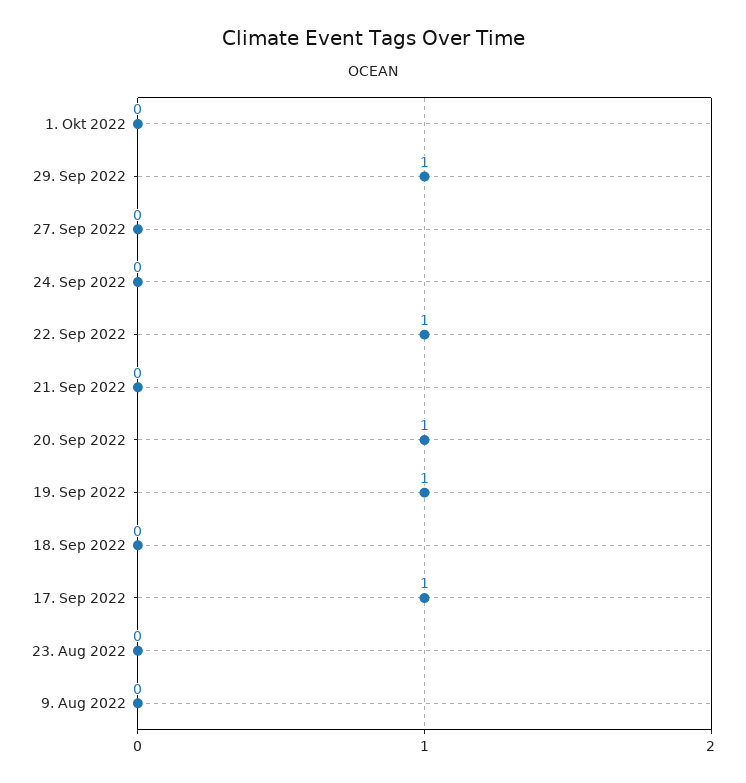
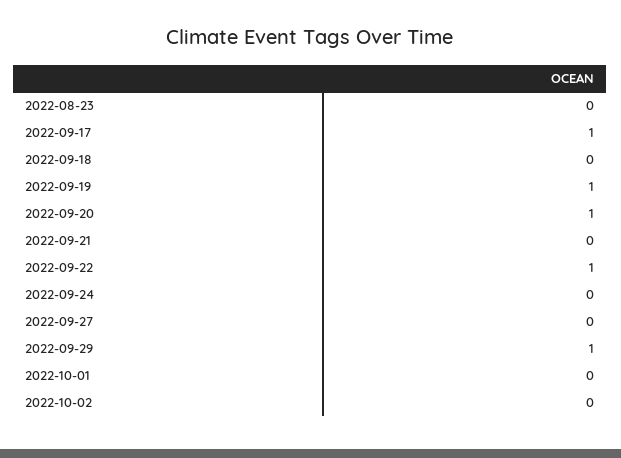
9. Aug 2022: 0 -> none
2022-10-02: none -> 0

